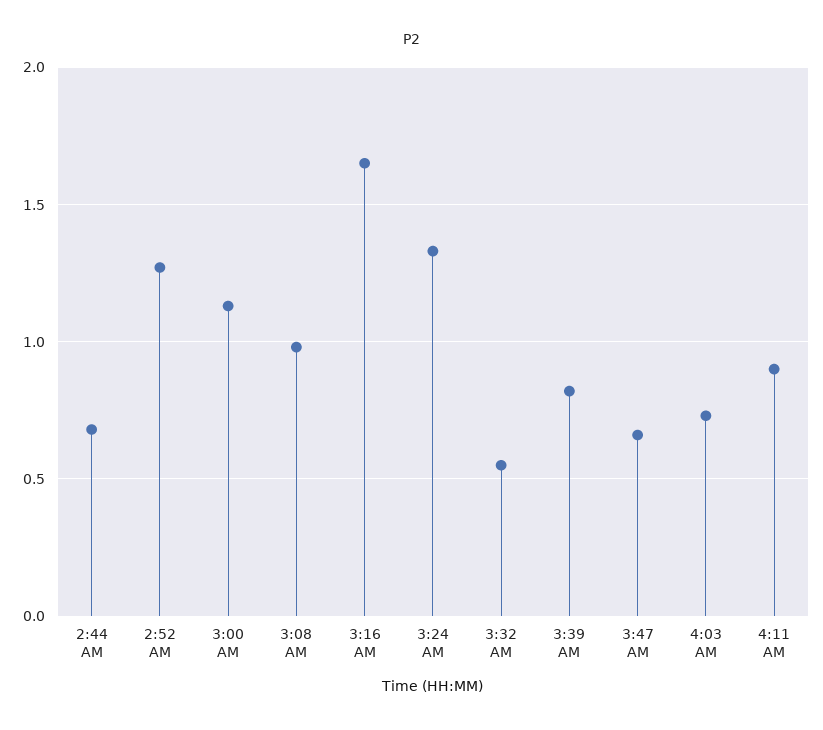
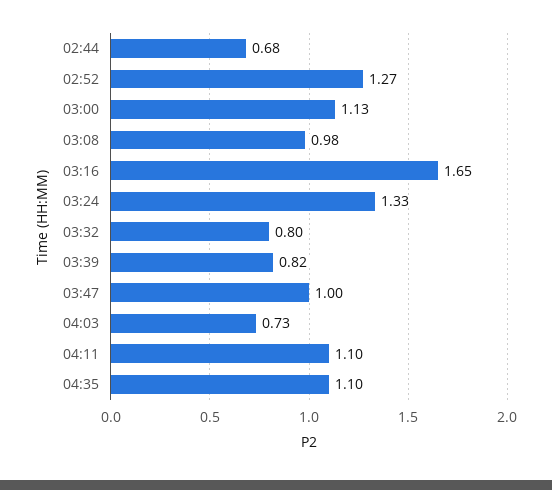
3:32 AM: 0.55 -> 0.8
3:47 AM: 0.65 -> 1
4:11 AM: 0.9 -> 1.1
04:35: none -> 1.1

